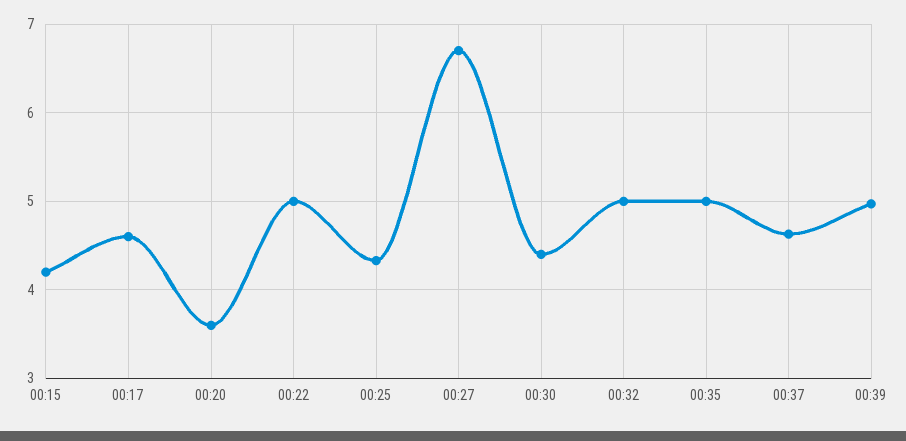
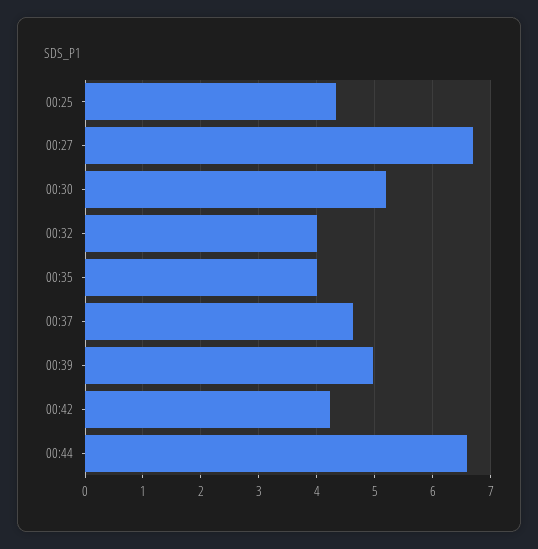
00:15: 4.2 -> none
00:17: 4.6 -> none
00:20: 3.6 -> none
00:22: 5 -> none
00:30: 4.4 -> 5.2
00:32: 5 -> 4
00:35: 5 -> 4
00:42: none -> 4.2
00:44: none -> 6.6

